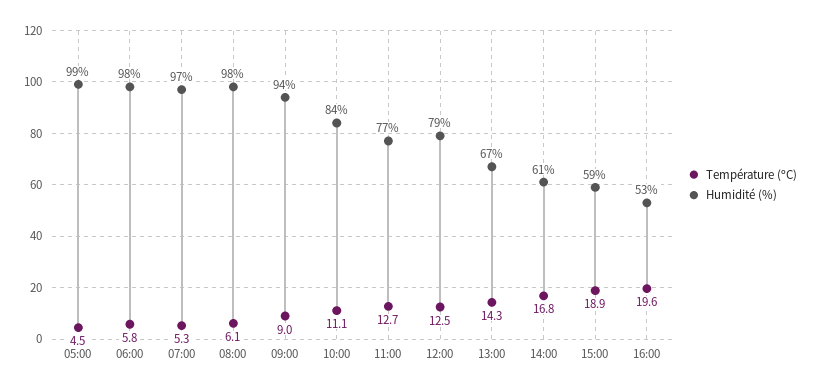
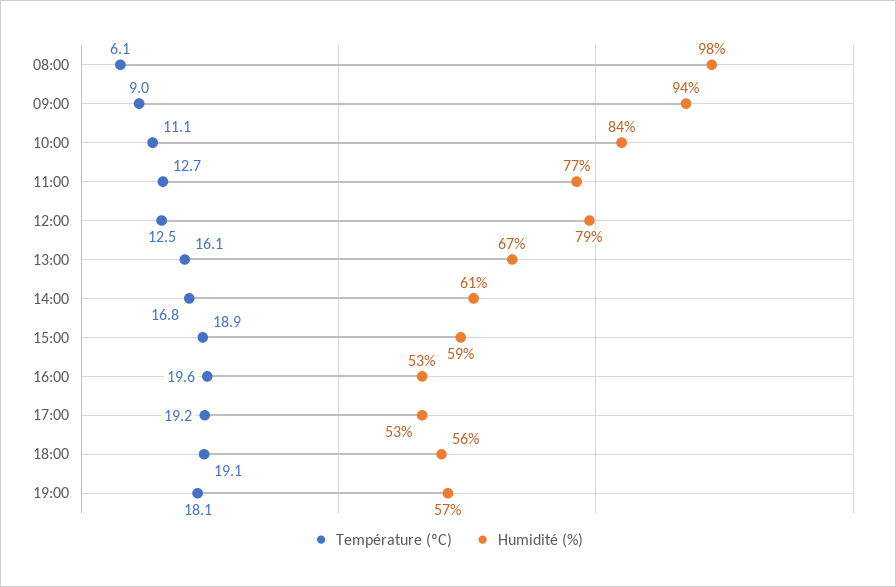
Température (ºC), 05:00: 4.5 -> none
Humidité (%), 05:00: 99 -> none
Température (ºC), 06:00: 5.8 -> none
Humidité (%), 06:00: 98 -> none
Température (ºC), 07:00: 5.3 -> none
Humidité (%), 07:00: 97 -> none
Température (ºC), 13:00: 14.3 -> 16.1
Température (ºC), 17:00: none -> 19.2
Humidité (%), 17:00: none -> 53
Température (ºC), 18:00: none -> 19.1
Humidité (%), 18:00: none -> 56
Température (ºC), 19:00: none -> 18.1
Humidité (%), 19:00: none -> 57

